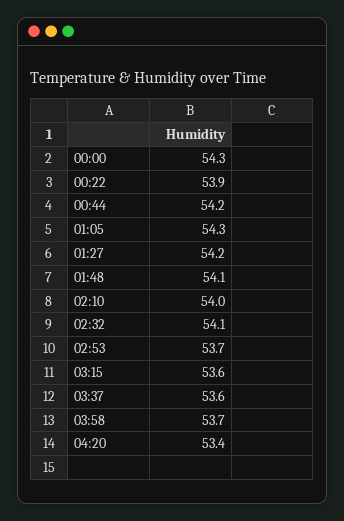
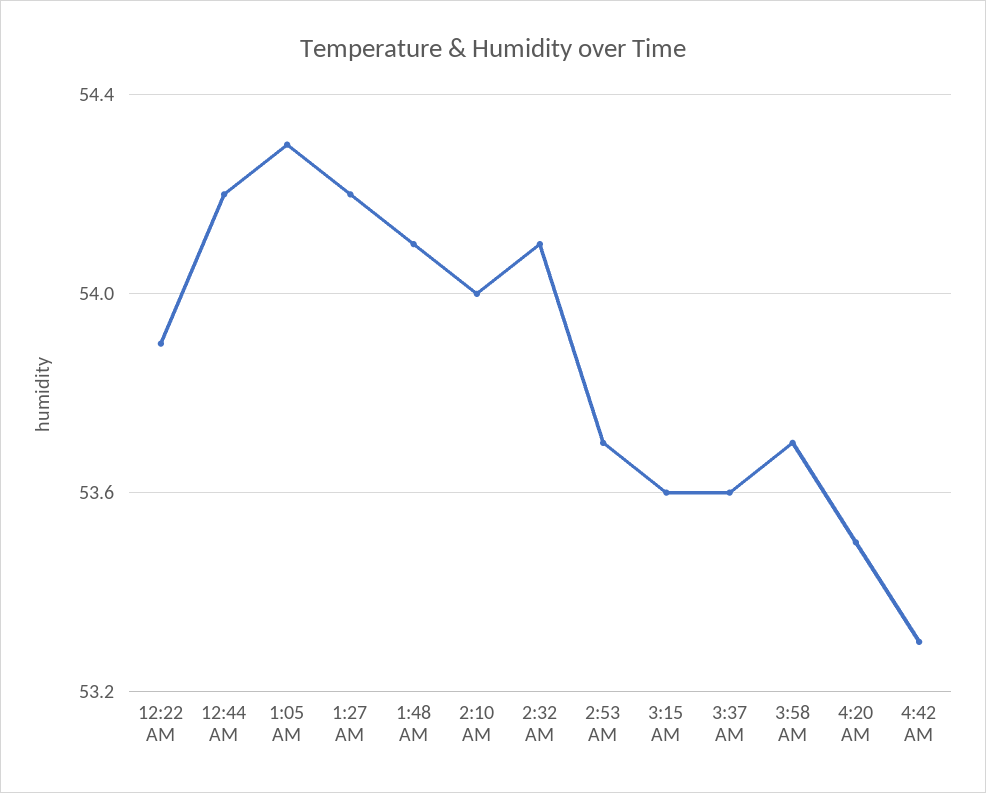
00:00: 54.3 -> none
04:20: 53.4 -> 53.5
4:42 AM: none -> 53.3

